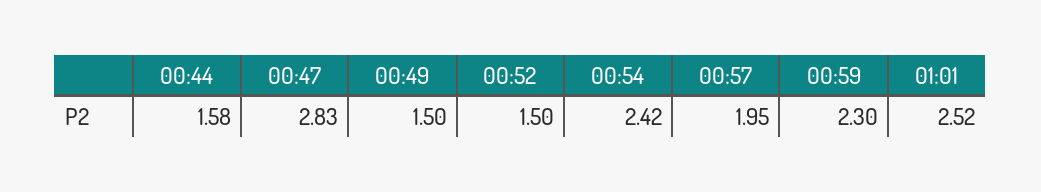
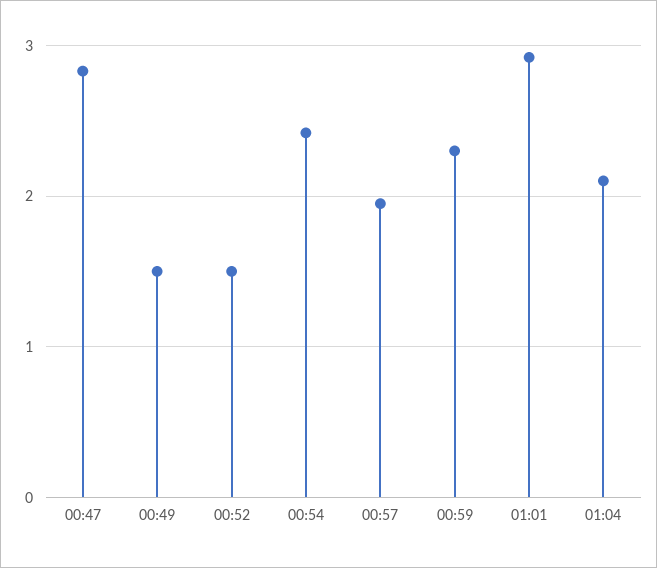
00:44: 1.58 -> none
01:01: 2.52 -> 2.9
01:04: none -> 2.1

